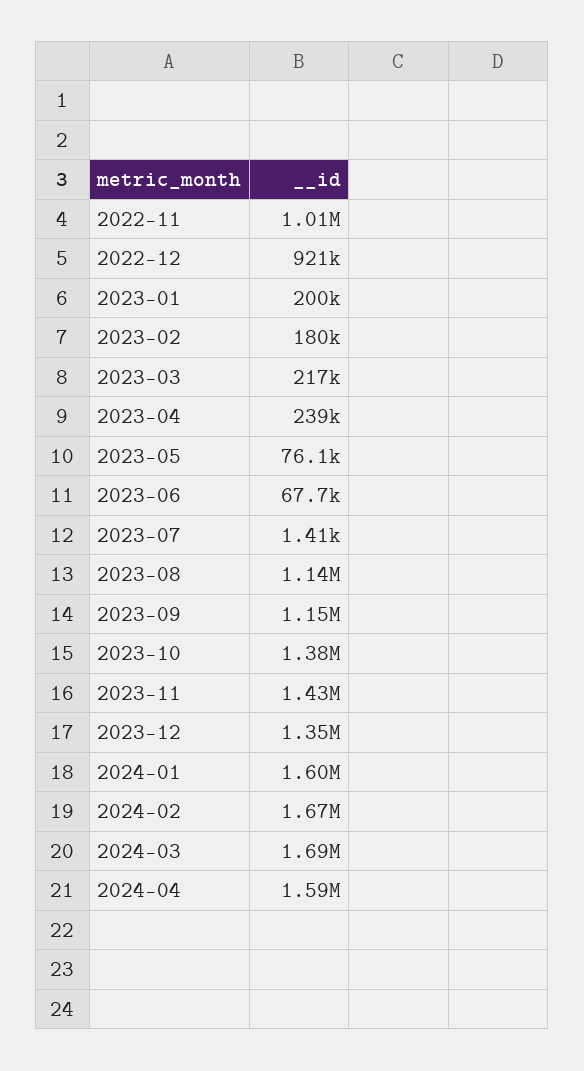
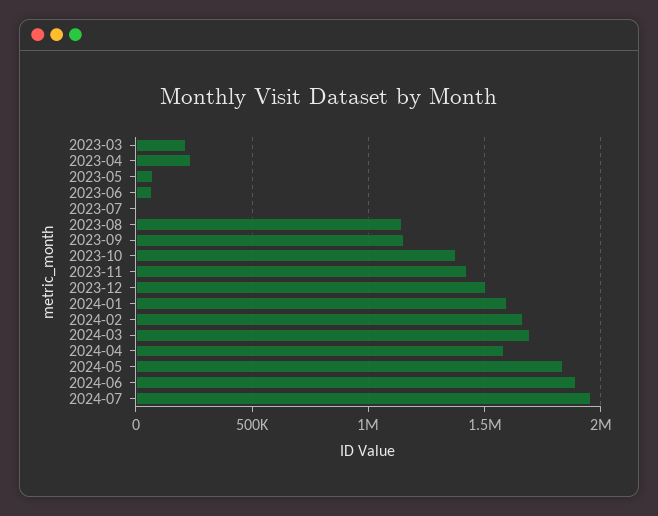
2022-11: 1010000 -> none
2022-12: 921000 -> none
2023-01: 200000 -> none
2023-02: 180000 -> none
2023-12: 1350000 -> 1500000
2024-05: none -> 1850000
2024-06: none -> 1900000
2024-07: none -> 1950000

